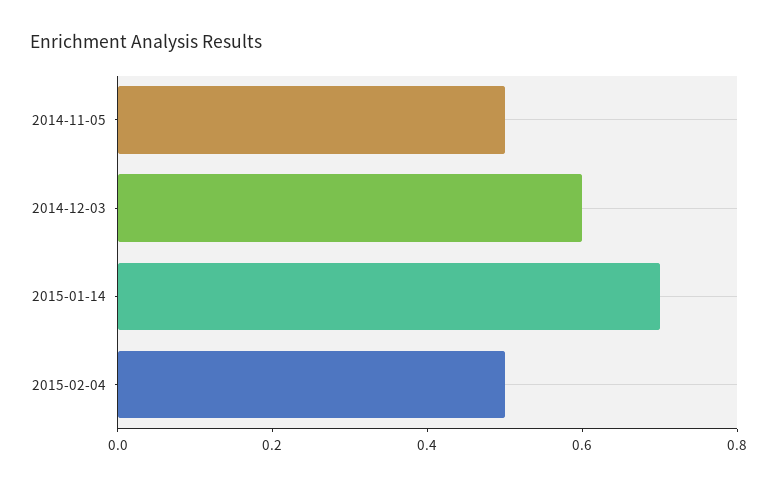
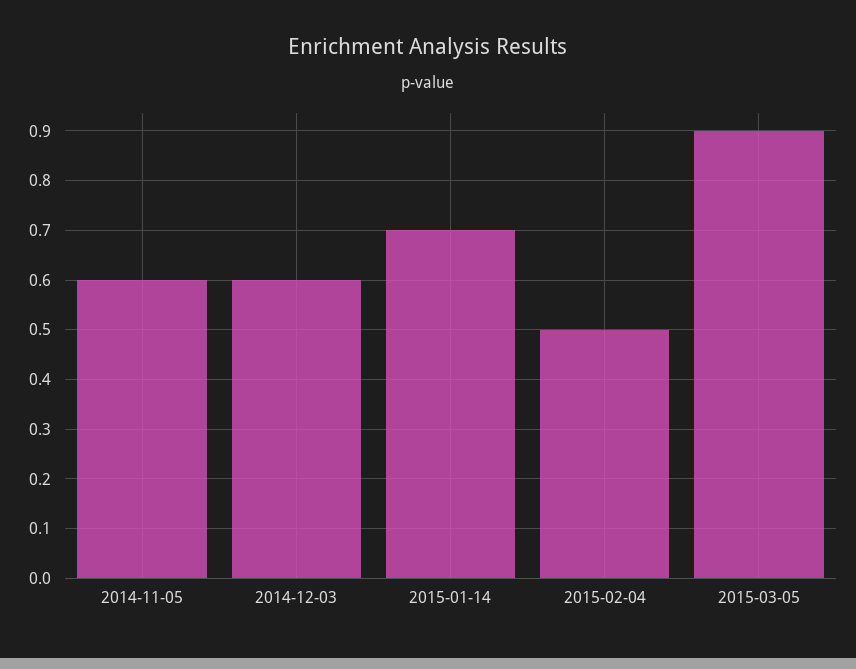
2014-11-05: 0.5 -> 0.6
2015-03-05: none -> 0.9

